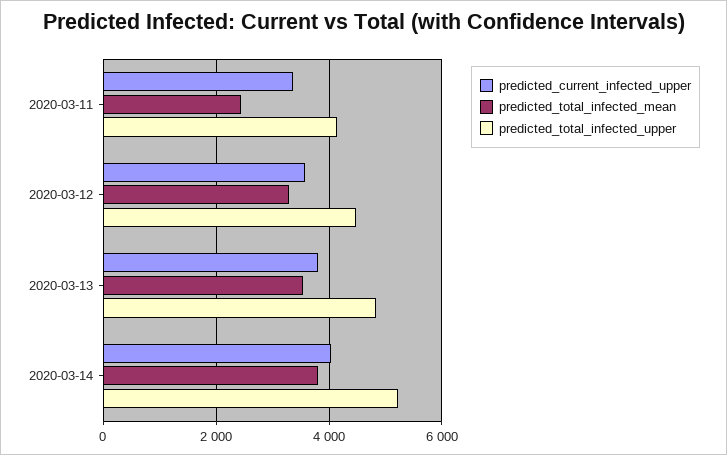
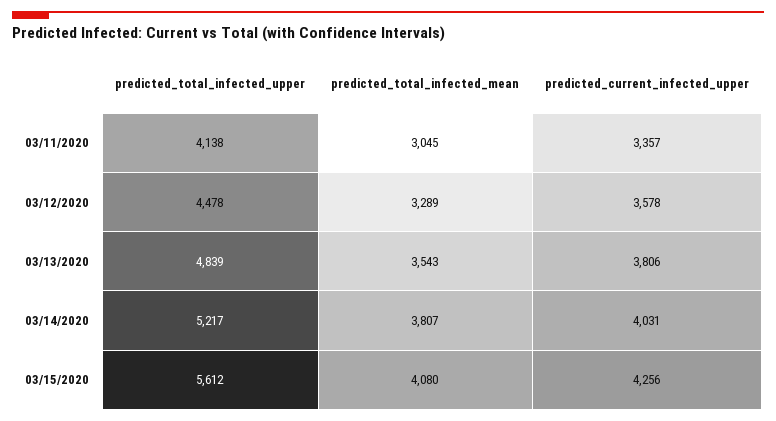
predicted_total_infected_mean, 2020-03-11: 2400 -> 3045
predicted_total_infected_upper, 03/15/2020: none -> 5612
predicted_total_infected_mean, 03/15/2020: none -> 4080
predicted_current_infected_upper, 03/15/2020: none -> 4256

